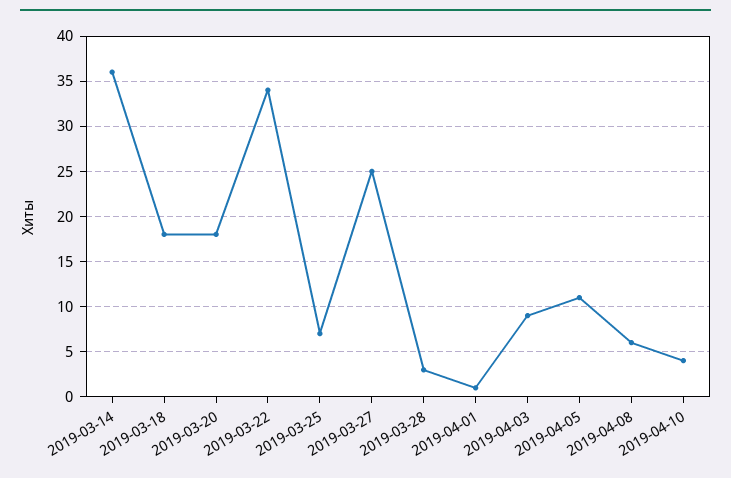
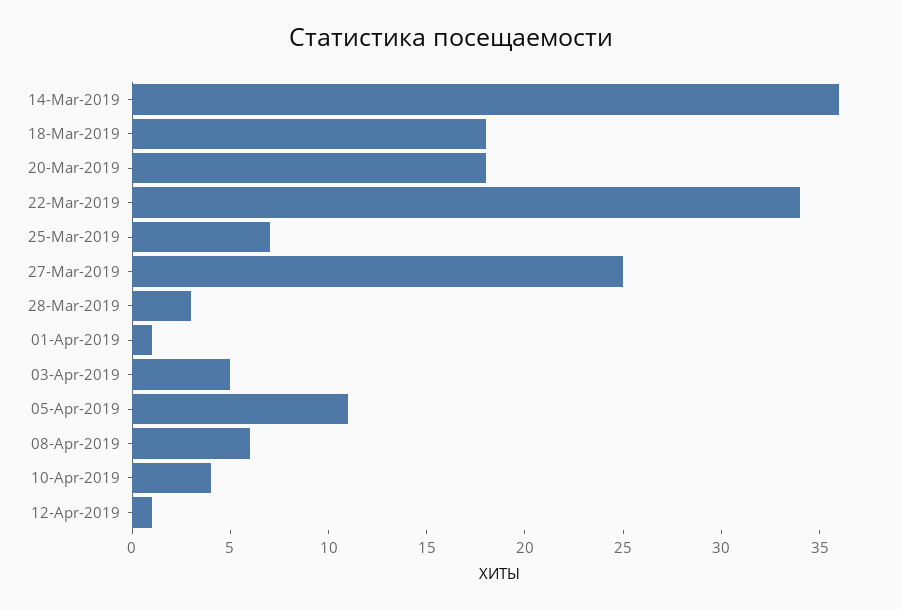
2019-04-03: 9 -> 5
12-Apr-2019: none -> 1

